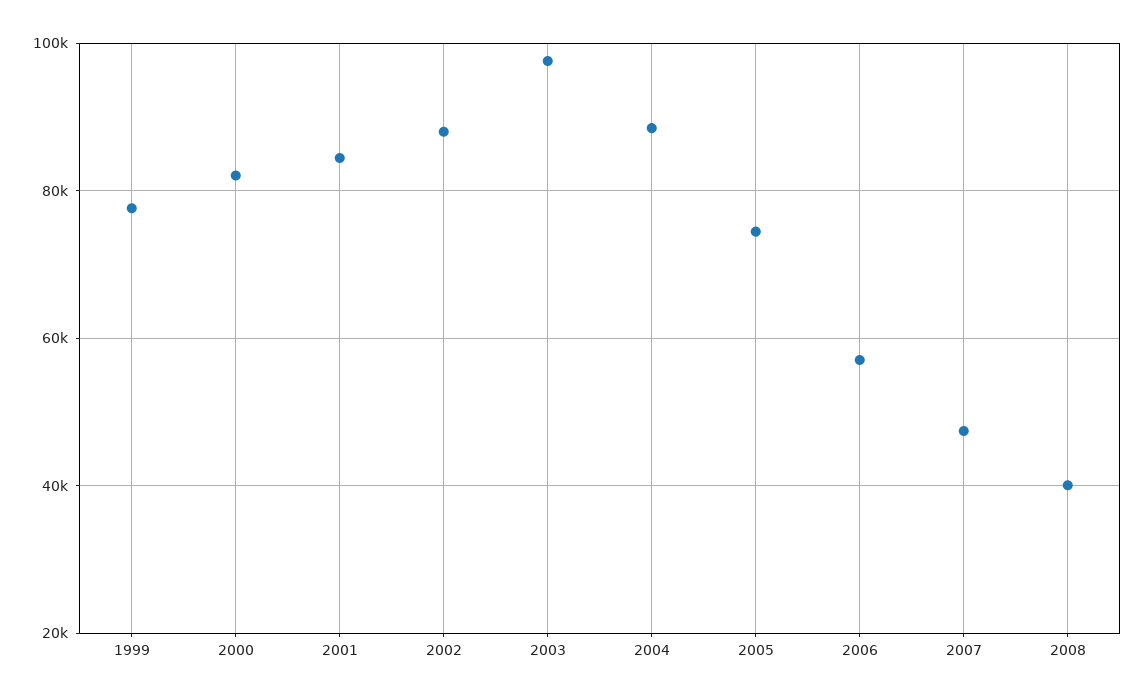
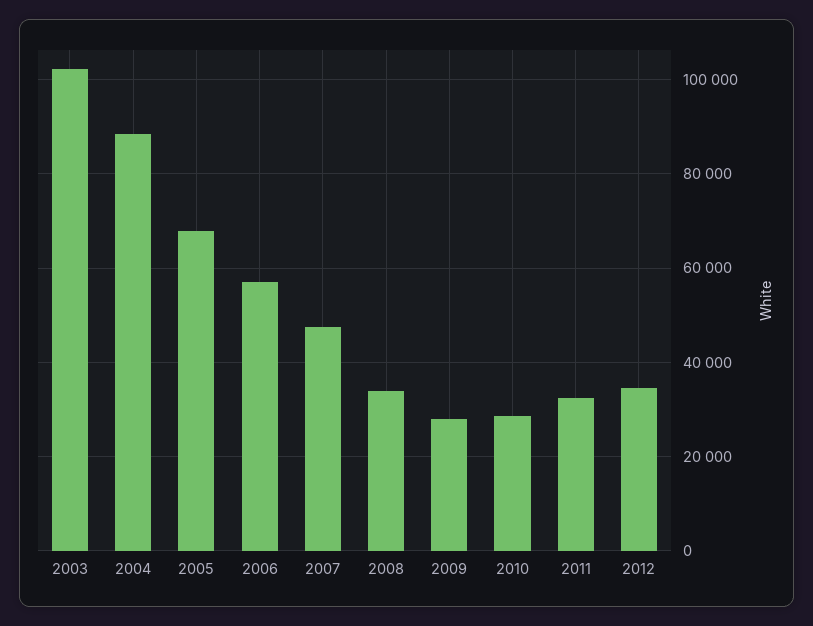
1999: 78000 -> none
2000: 82000 -> none
2001: 84000 -> none
2002: 88000 -> none
2003: 98000 -> 102000
2005: 74000 -> 68000
2008: 40000 -> 34000
2009: none -> 28000
2010: none -> 28000
2011: none -> 32000
2012: none -> 34000

